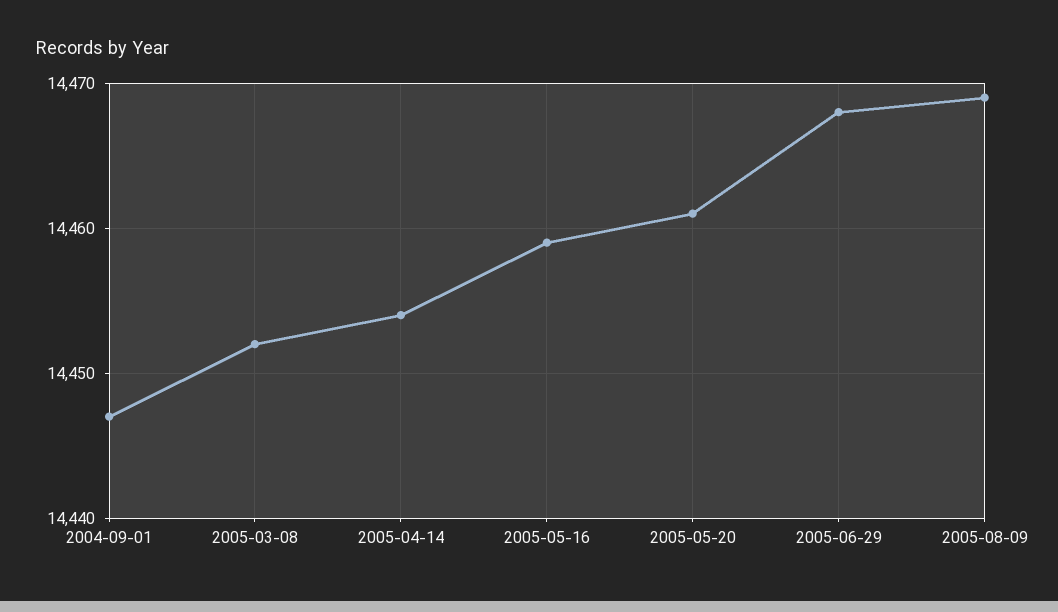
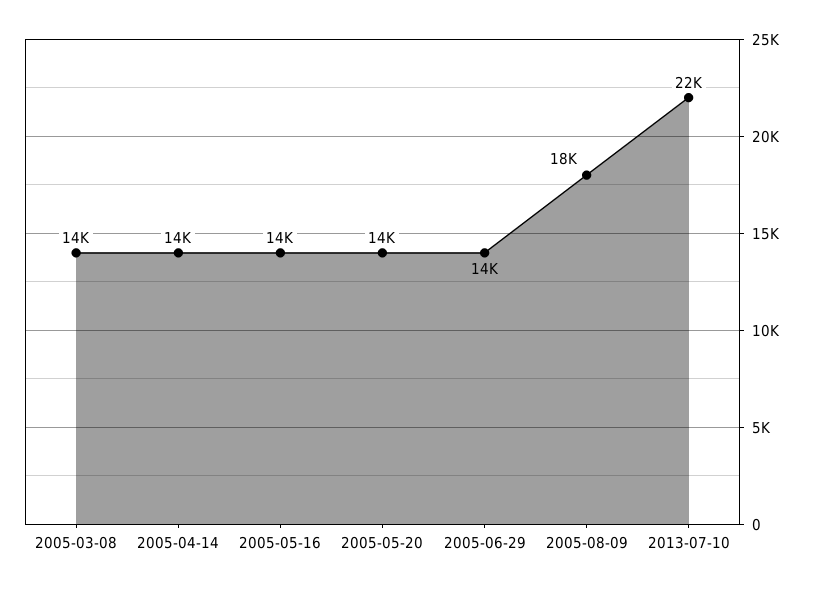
2004-09-01: 14447 -> none
2005-08-09: 14469 -> 18000
2013-07-10: none -> 22000

